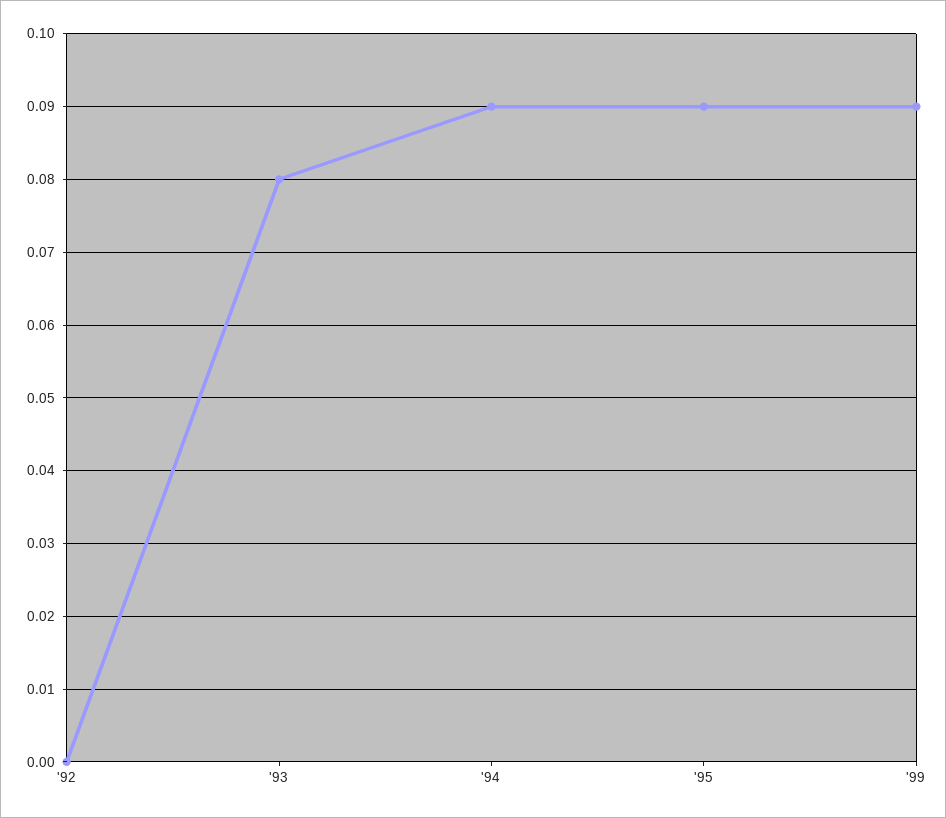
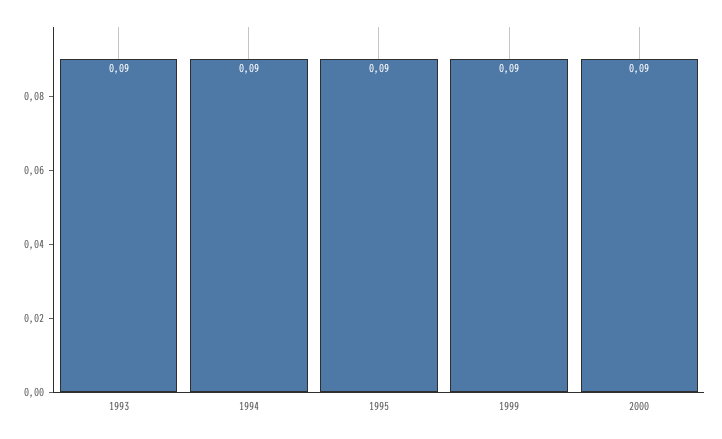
'92: 0 -> none
'93: 0.08 -> 0.09
2000: none -> 0.09

